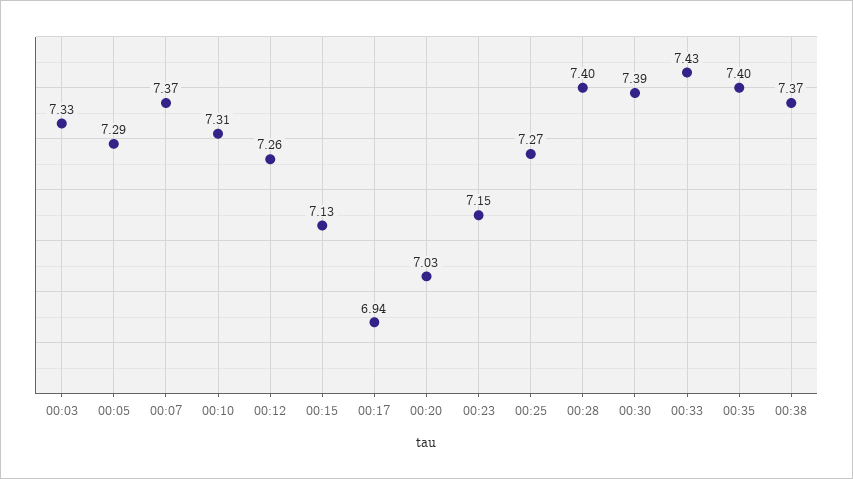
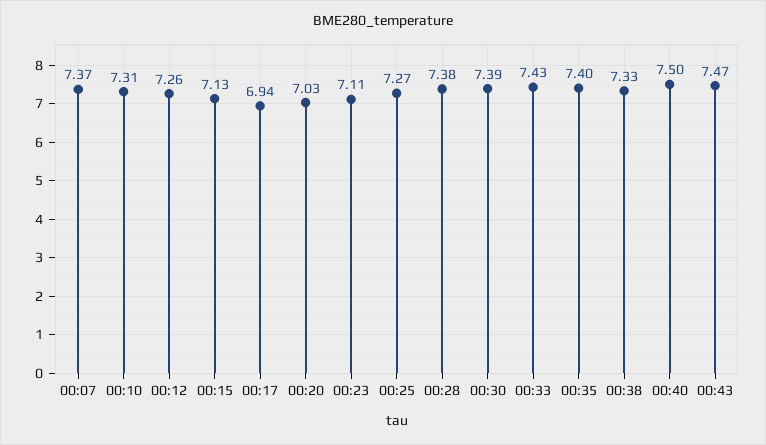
00:03: 7.33 -> none
00:05: 7.29 -> none
00:23: 7.15 -> 7.11
00:28: 7.4 -> 7.38
00:38: 7.37 -> 7.33
00:40: none -> 7.5
00:43: none -> 7.47

